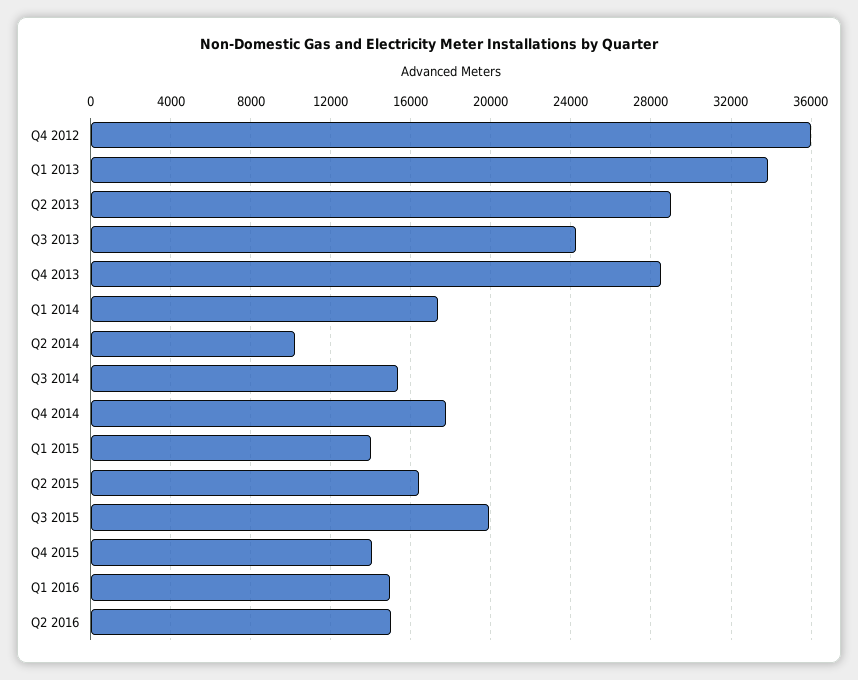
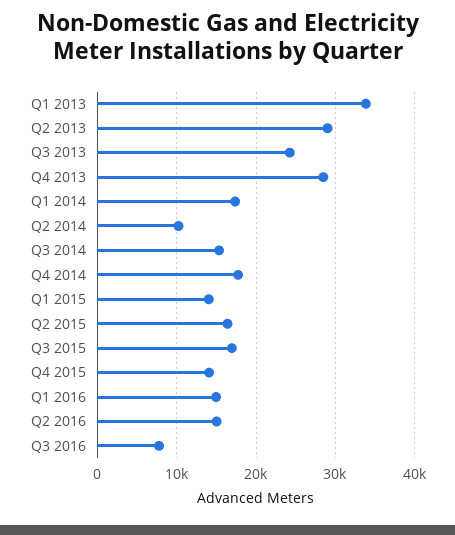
Q4 2012: 36000 -> none
Q3 2015: 20000 -> 17000
Q3 2016: none -> 8000

